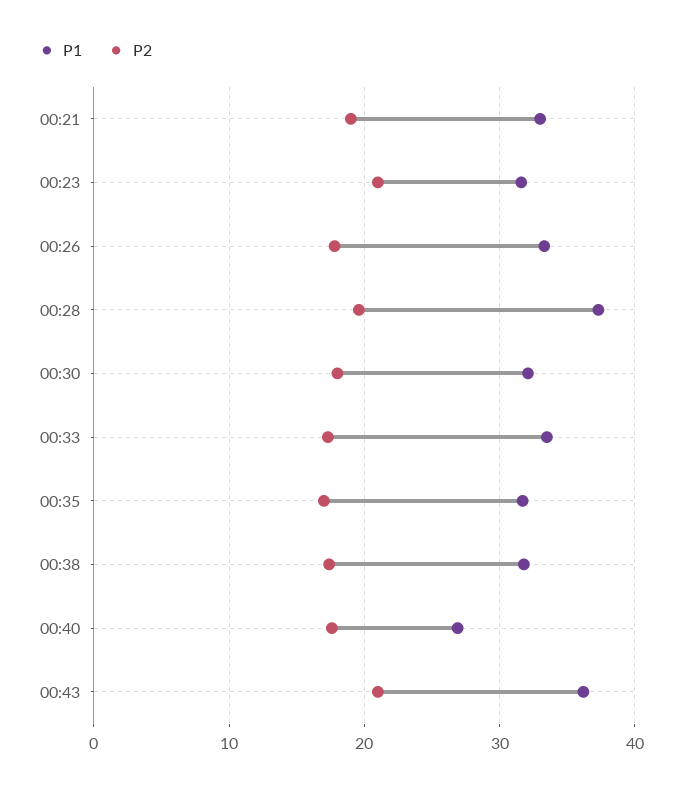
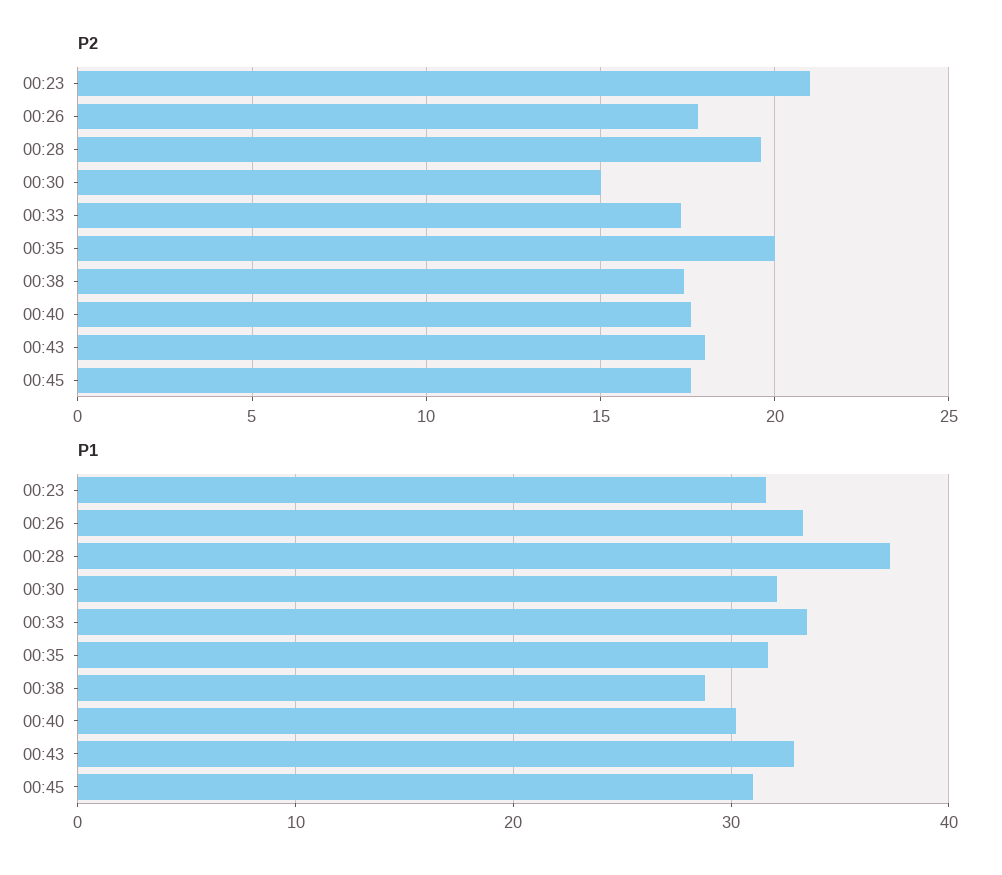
P1, 00:21: 33 -> none
P2, 00:21: 19 -> none
P2, 00:30: 18 -> 15
P2, 00:35: 17 -> 20
P1, 00:38: 32 -> 29
P1, 00:40: 27 -> 30
P1, 00:43: 36 -> 33
P2, 00:43: 21 -> 18
P2, 00:45: none -> 17.5
P1, 00:45: none -> 31

